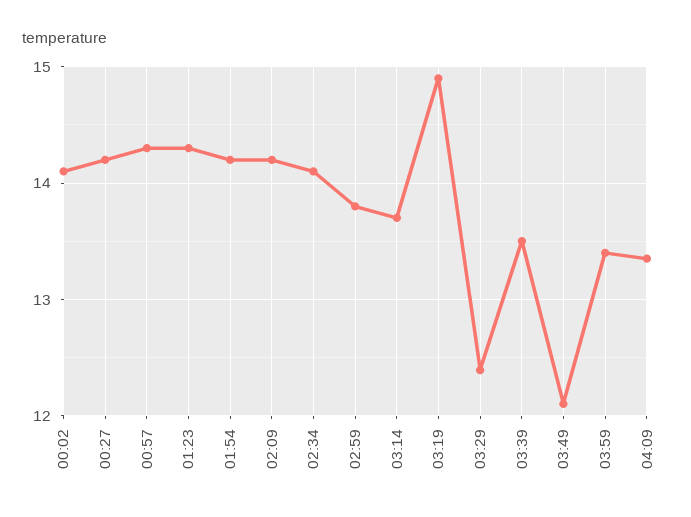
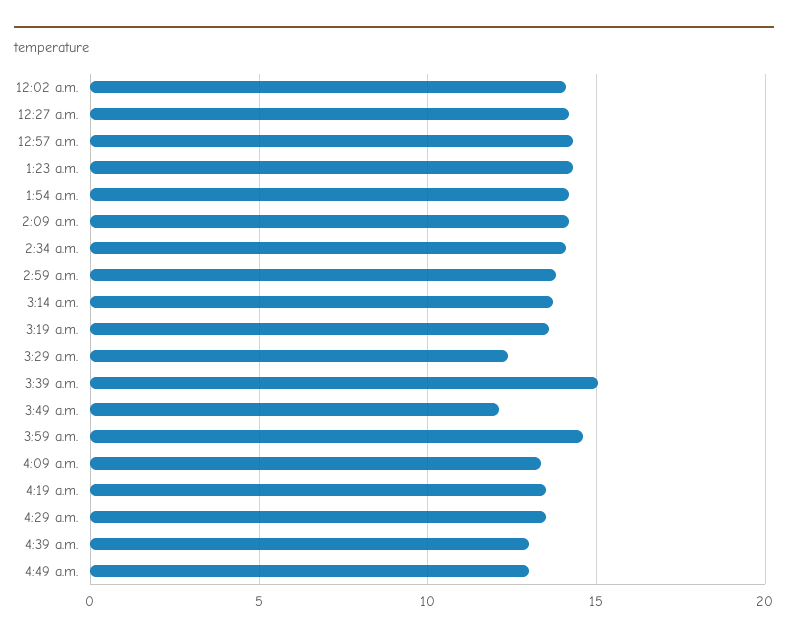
03:19: 14.9 -> 13.5
03:39: 13.5 -> 15
03:59: 13.4 -> 14.5
4:19 a.m.: none -> 13.5
4:29 a.m.: none -> 13.5
4:39 a.m.: none -> 13
4:49 a.m.: none -> 13

